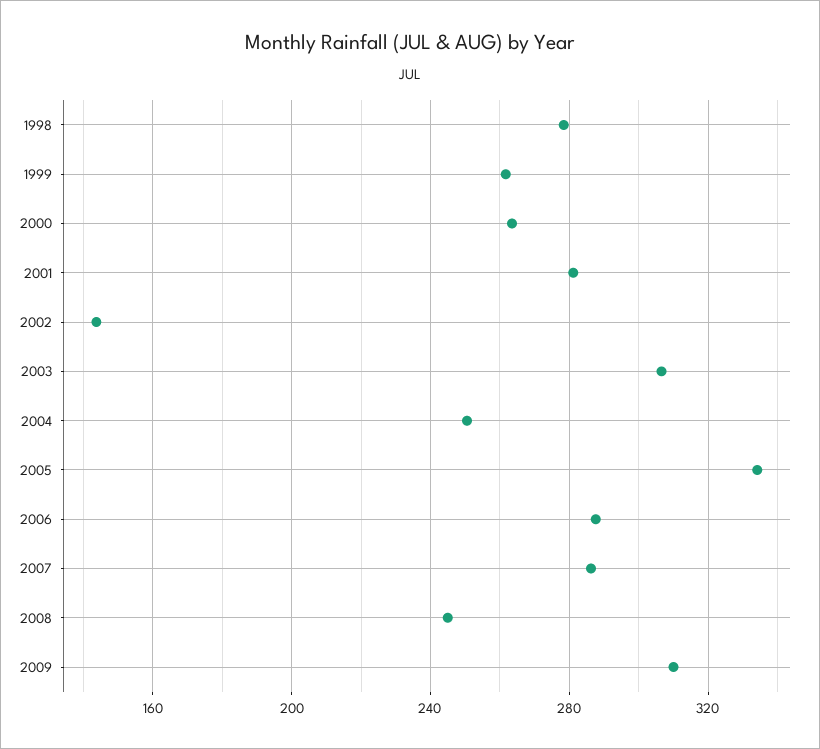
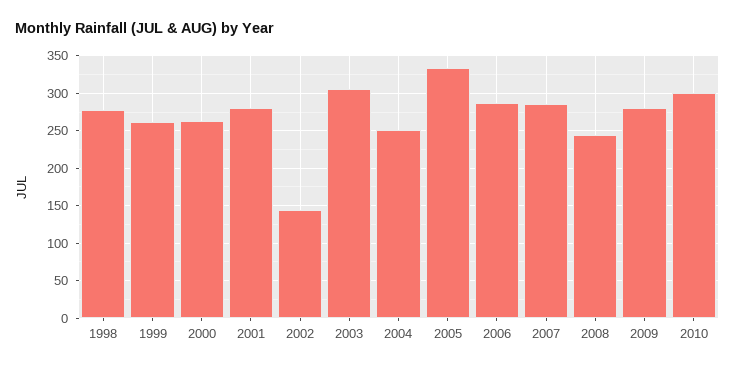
2009: 310 -> 280
2010: none -> 300

